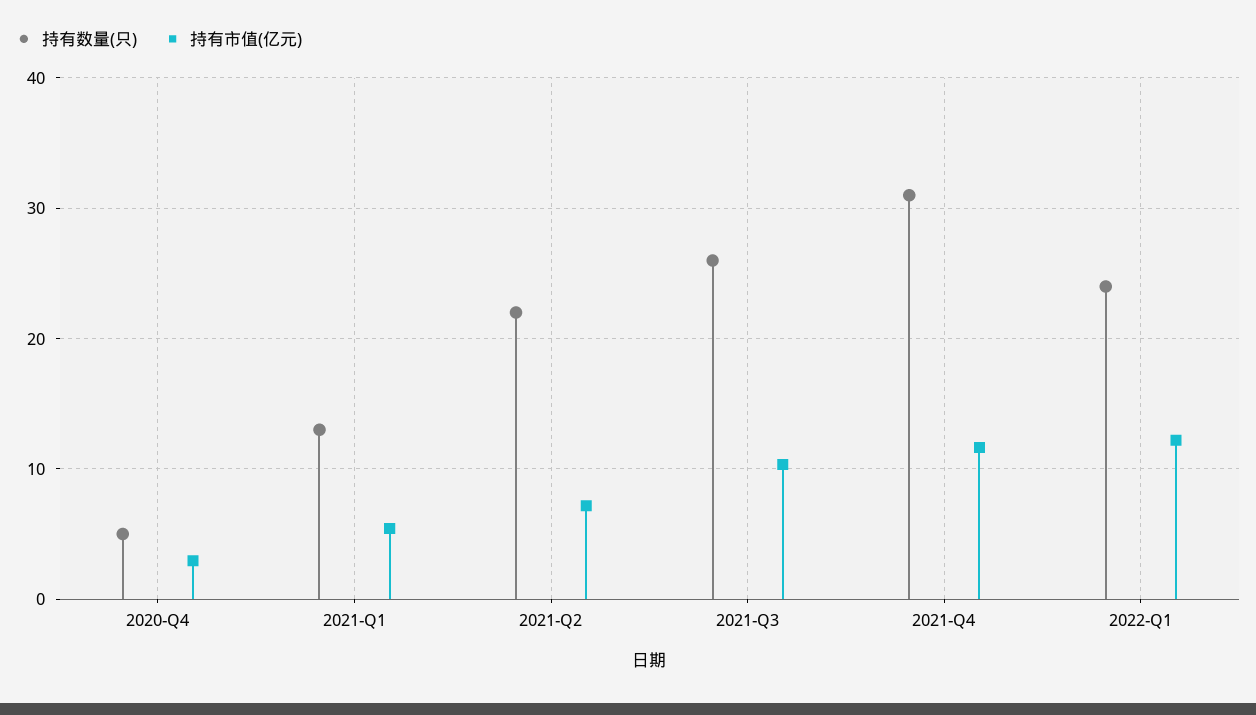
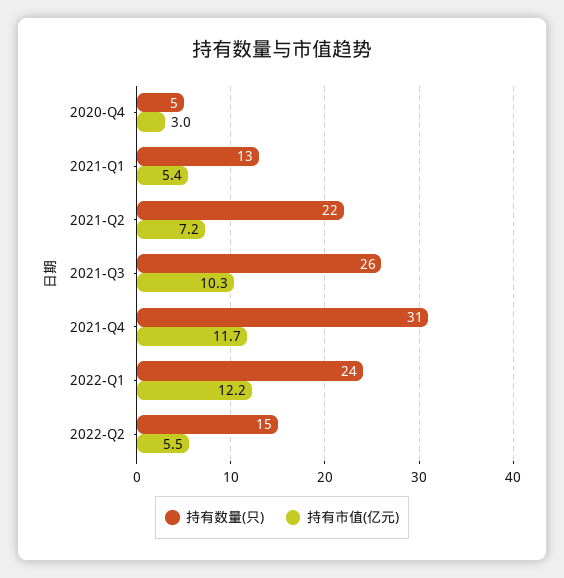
持有数量(只), 2022-Q2: none -> 15
持有市值(亿元), 2022-Q2: none -> 5.5

